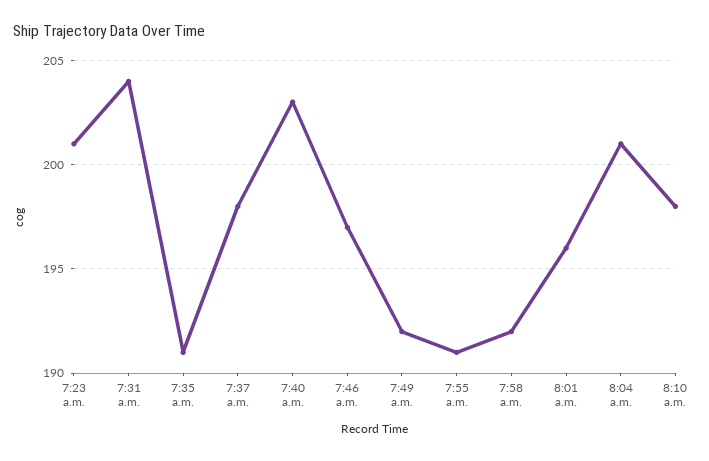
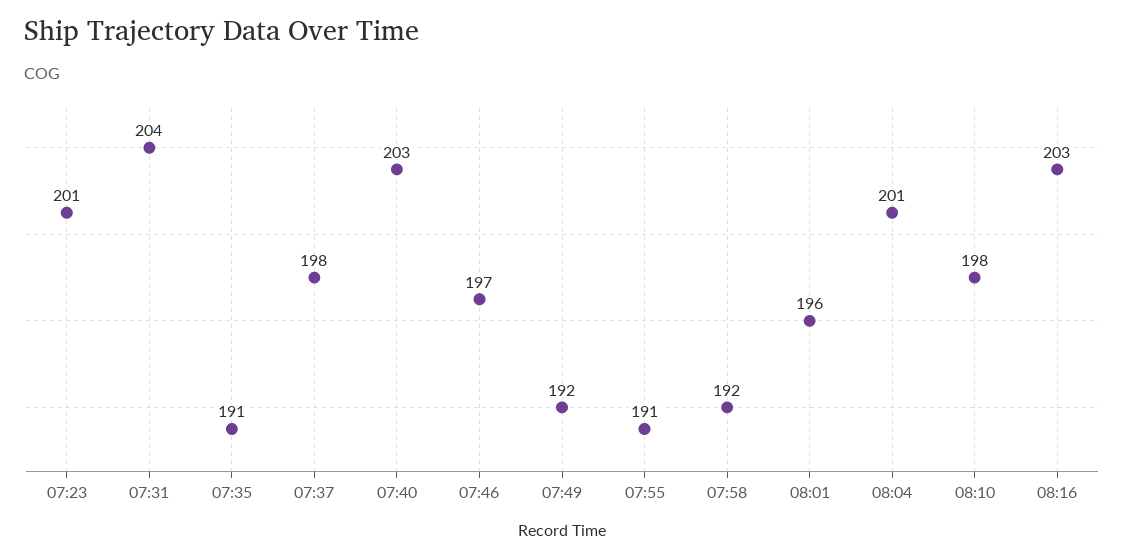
08:16: none -> 203

